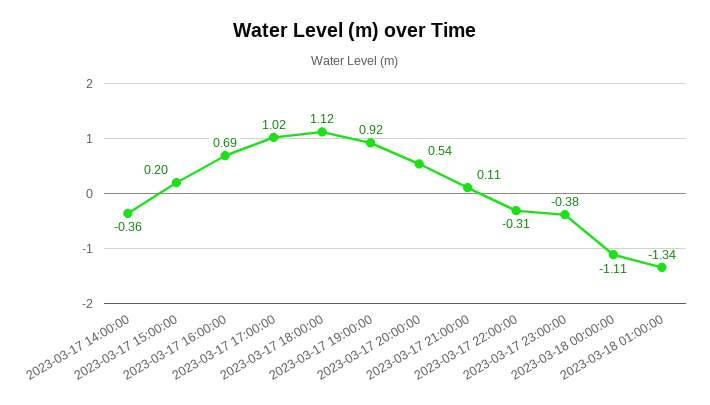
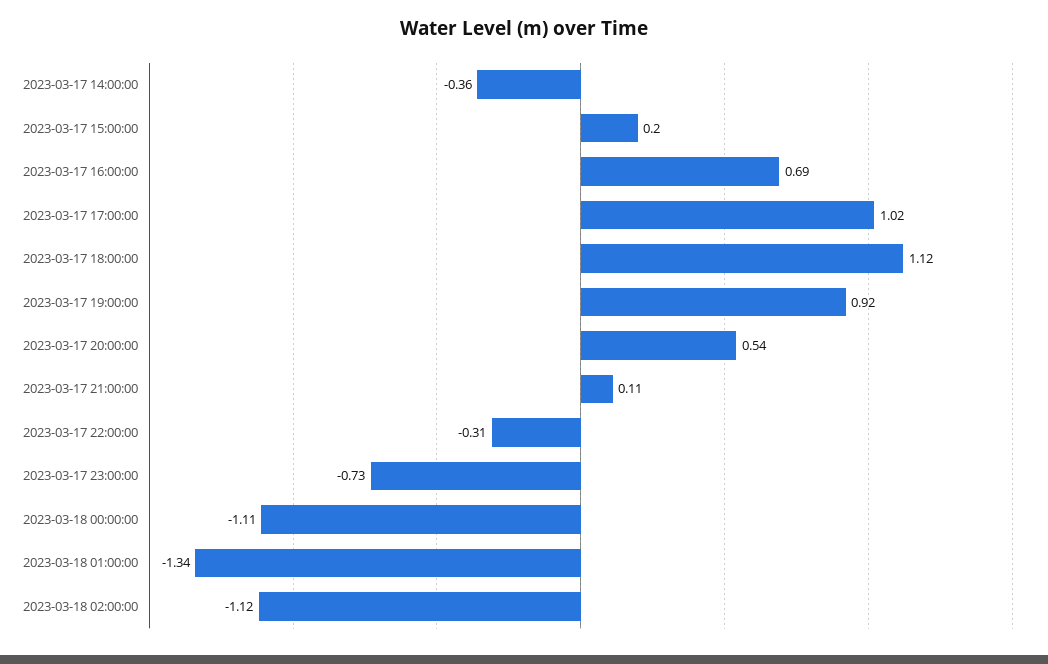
2023-03-17 23:00:00: -0.38 -> -0.73
2023-03-18 02:00:00: none -> -1.12

